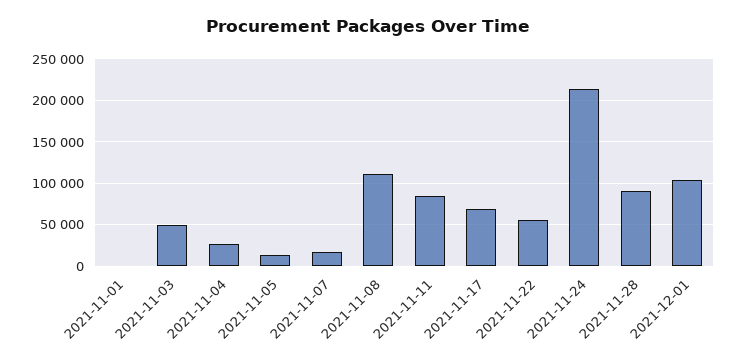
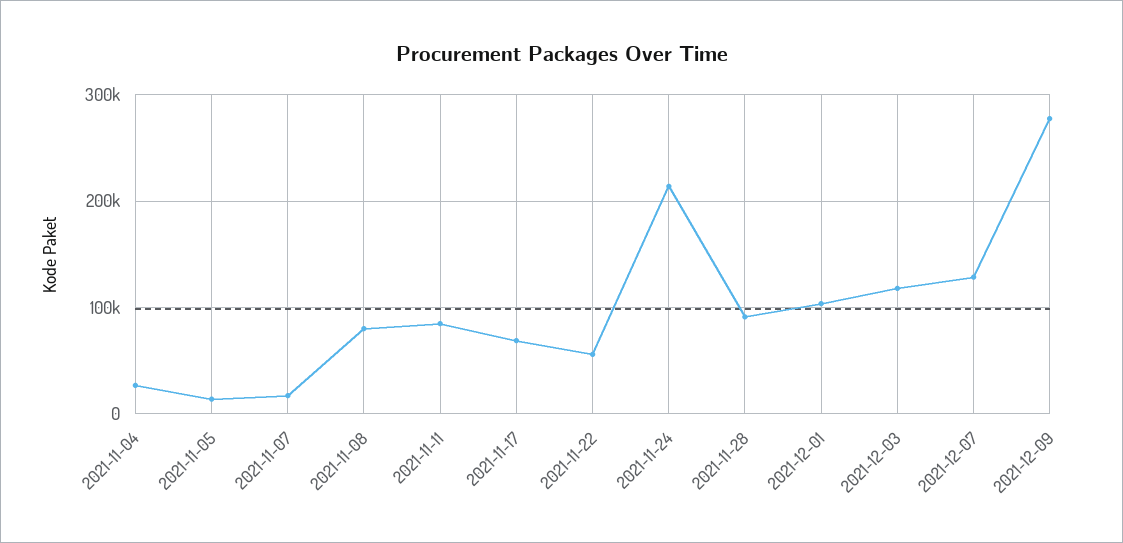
2021-11-01: 0 -> none
2021-11-03: 50000 -> none
2021-11-08: 110000 -> 80000
2021-12-03: none -> 120000
2021-12-07: none -> 130000
2021-12-09: none -> 280000

